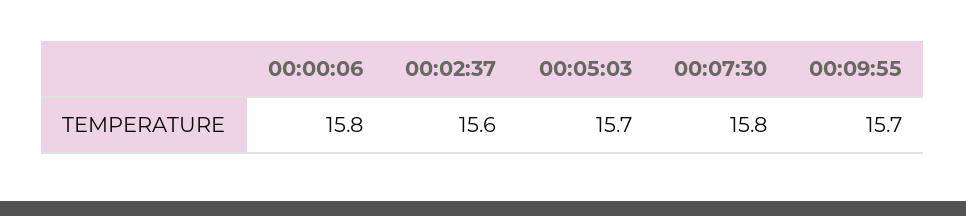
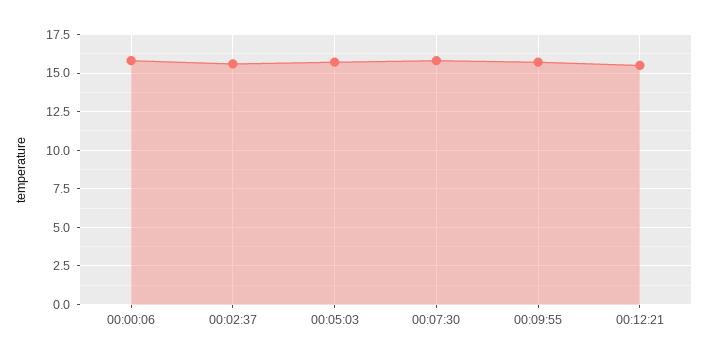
00:12:21: none -> 15.5

